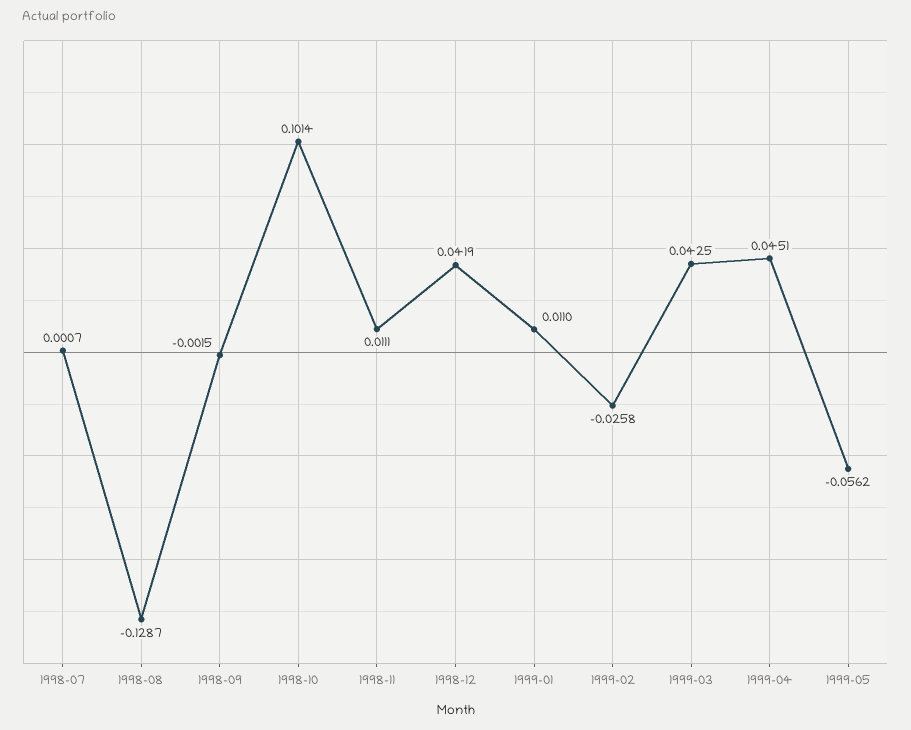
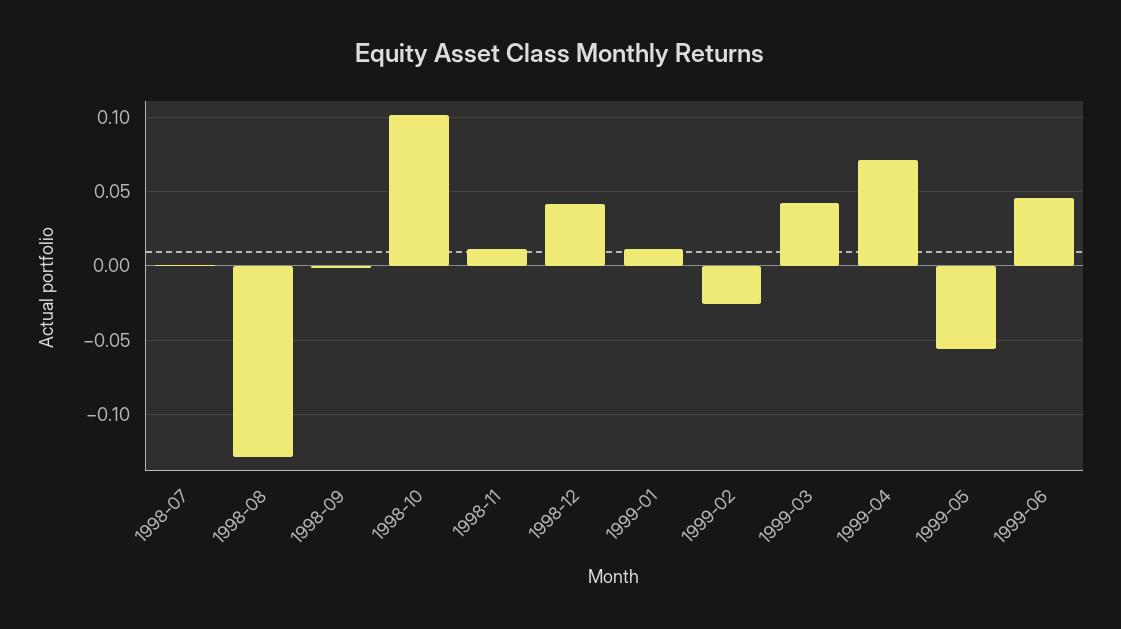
1999-04: 0.0451 -> 0.07
1999-06: none -> 0.045

